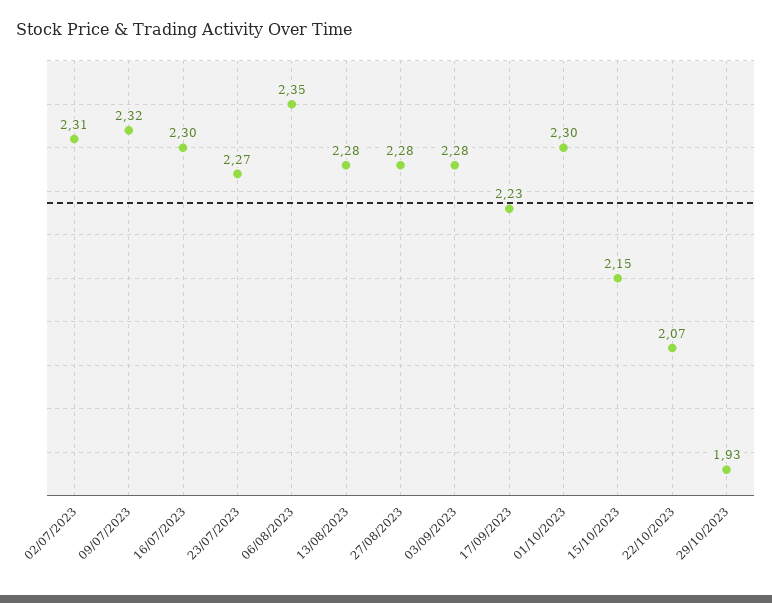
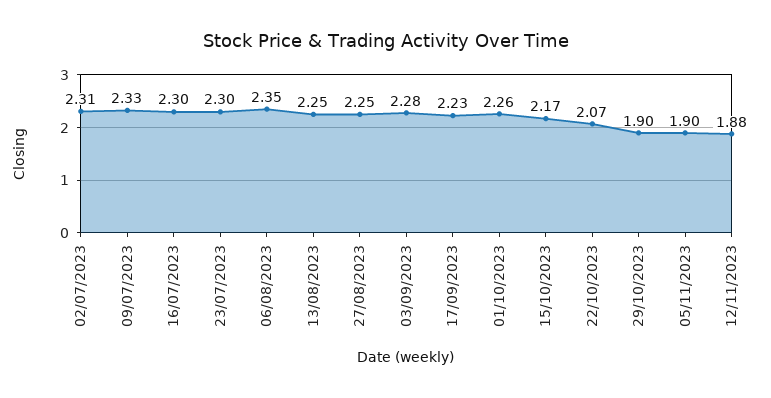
09/07/2023: 2.32 -> 2.33
23/07/2023: 2.27 -> 2.3
13/08/2023: 2.28 -> 2.25
27/08/2023: 2.28 -> 2.25
01/10/2023: 2.3 -> 2.26
15/10/2023: 2.15 -> 2.17
29/10/2023: 1.93 -> 1.9
05/11/2023: none -> 1.9
12/11/2023: none -> 1.88

